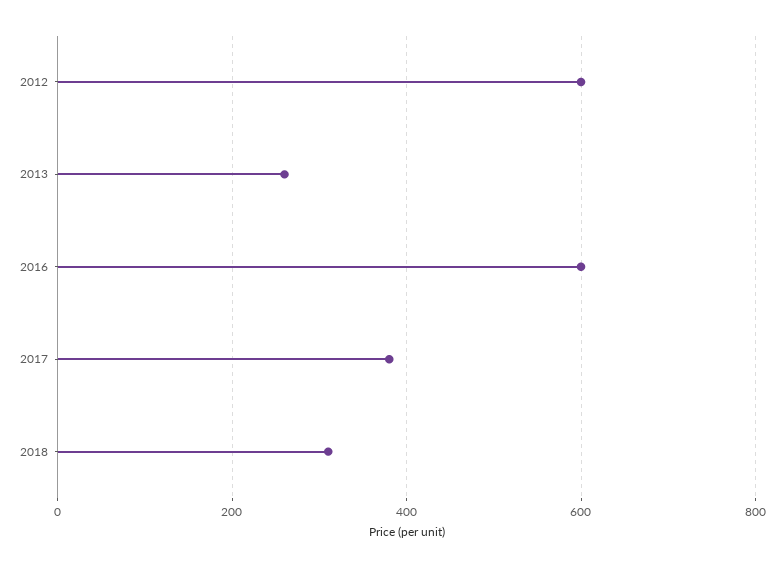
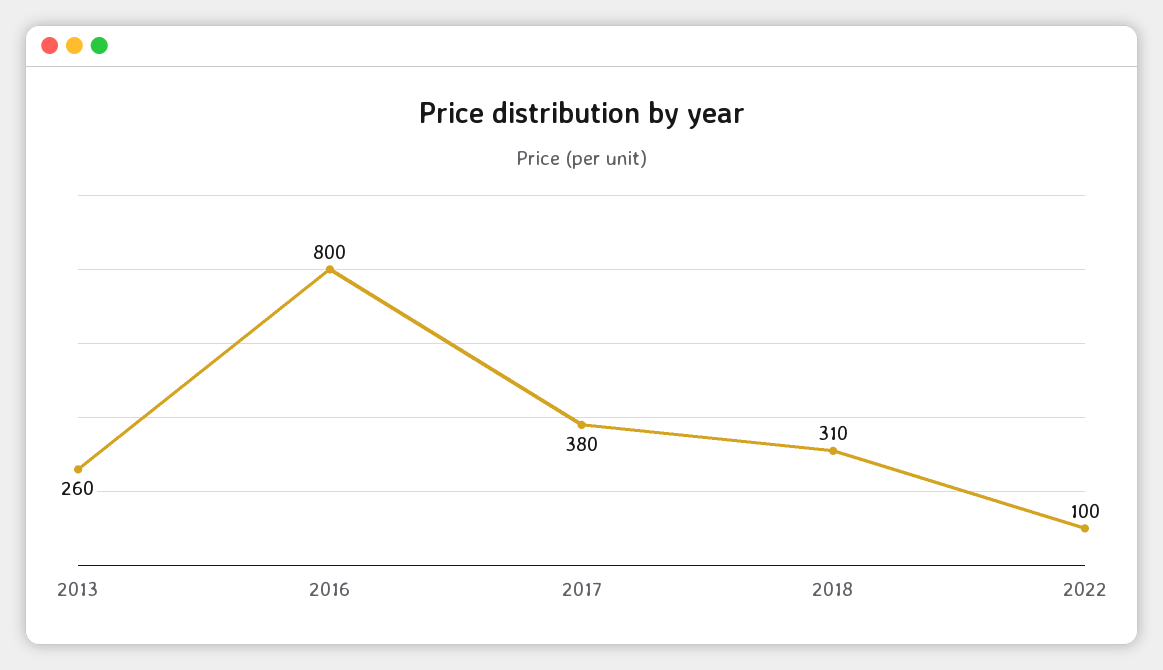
2012: 600 -> none
2016: 600 -> 800
2022: none -> 100

